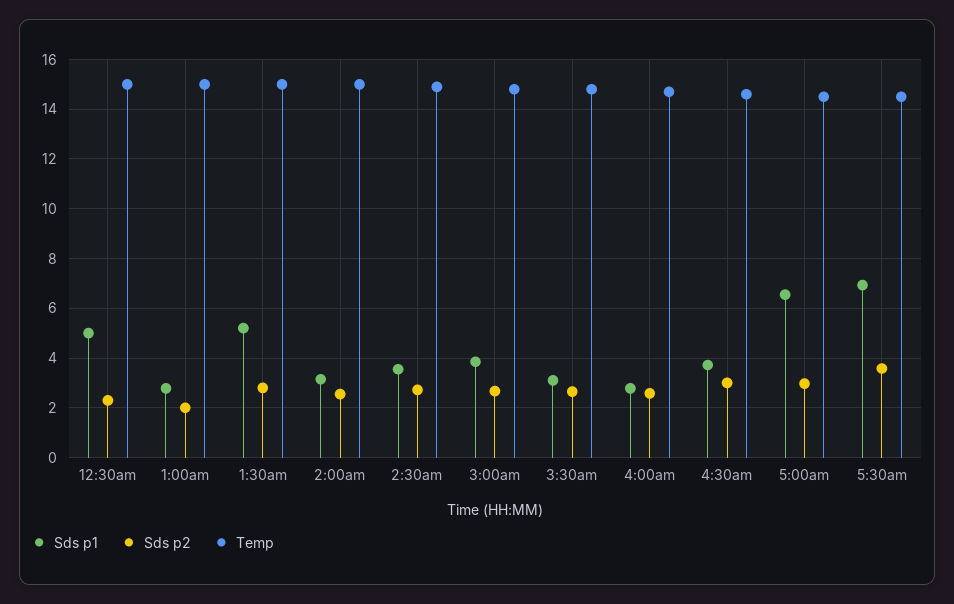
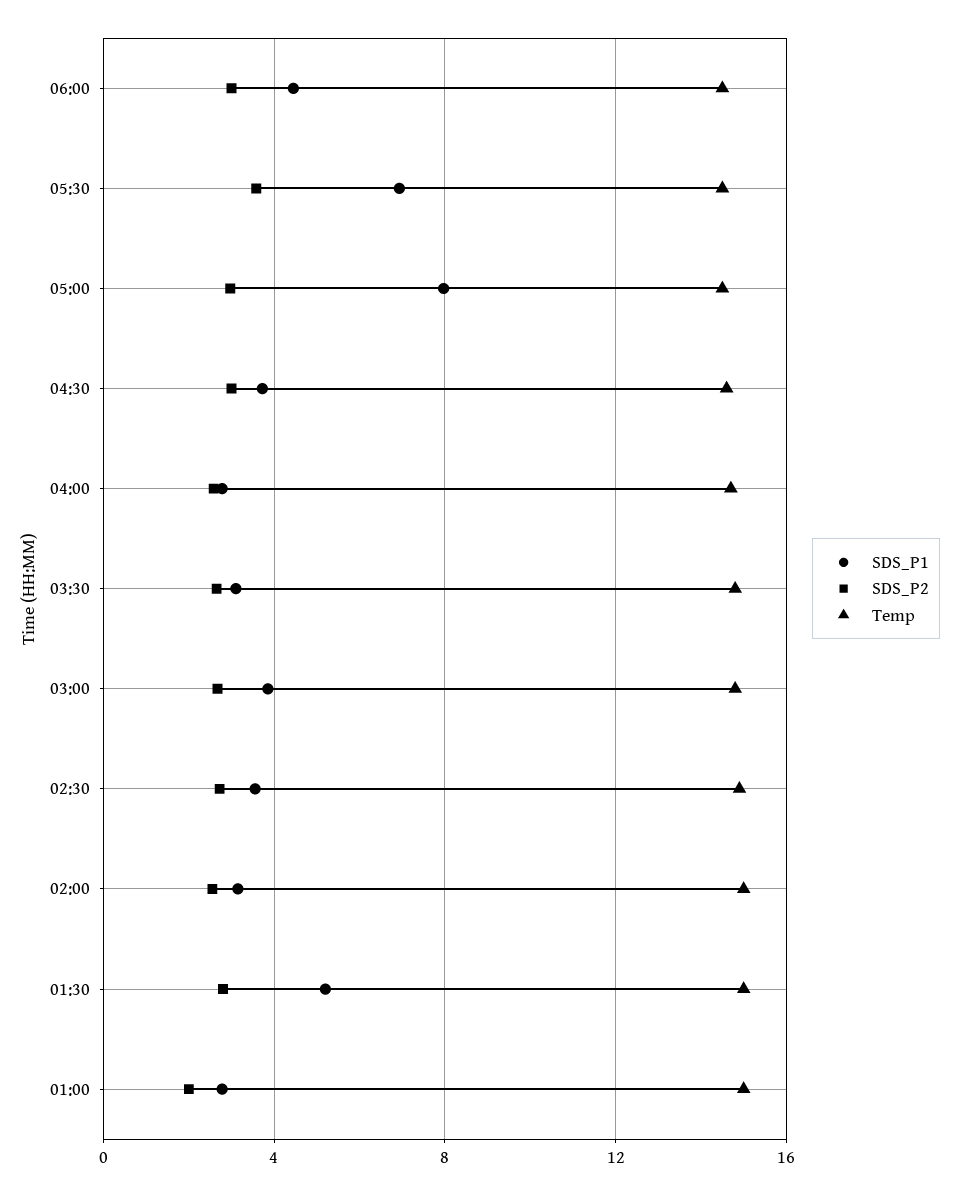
Sds p1, 12:30am: 5 -> none
Sds p2, 12:30am: 2.25 -> none
Temp, 12:30am: 15 -> none
Sds p1, 5:00am: 6.5 -> 8
Sds p1, 06:00: none -> 4.5
Sds p2, 06:00: none -> 3
Temp, 06:00: none -> 14.5

